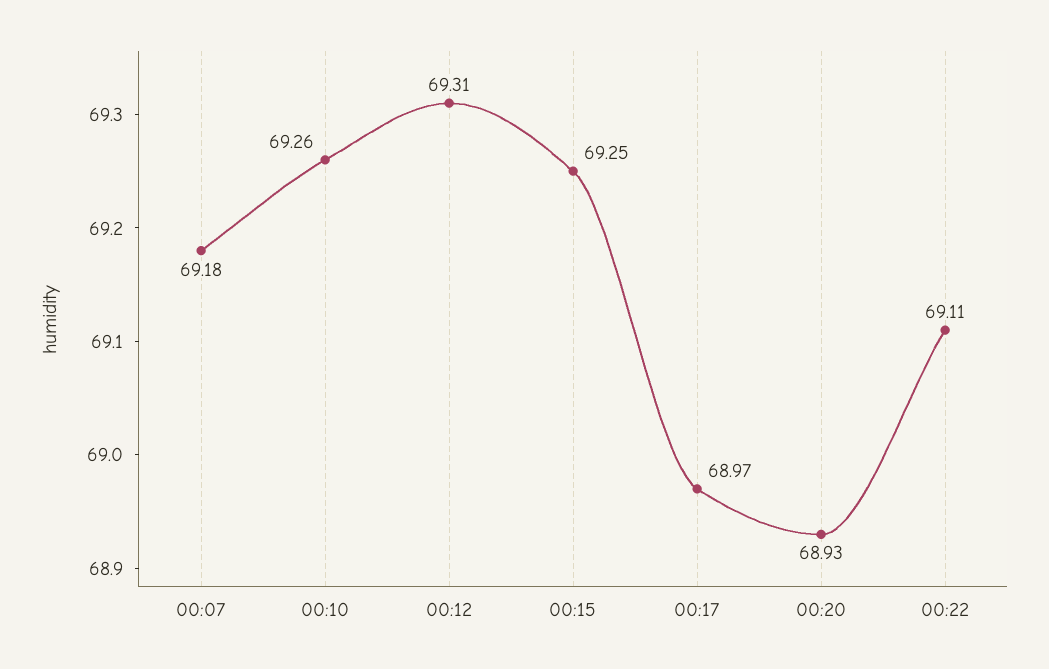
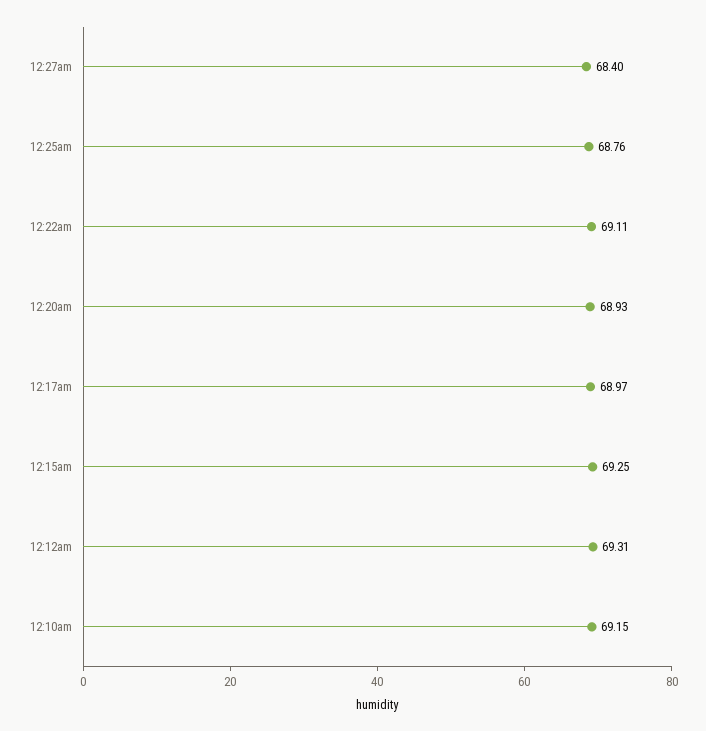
00:07: 69.18 -> none
00:10: 69.26 -> 69.15
12:27am: none -> 68.4
12:25am: none -> 68.76

